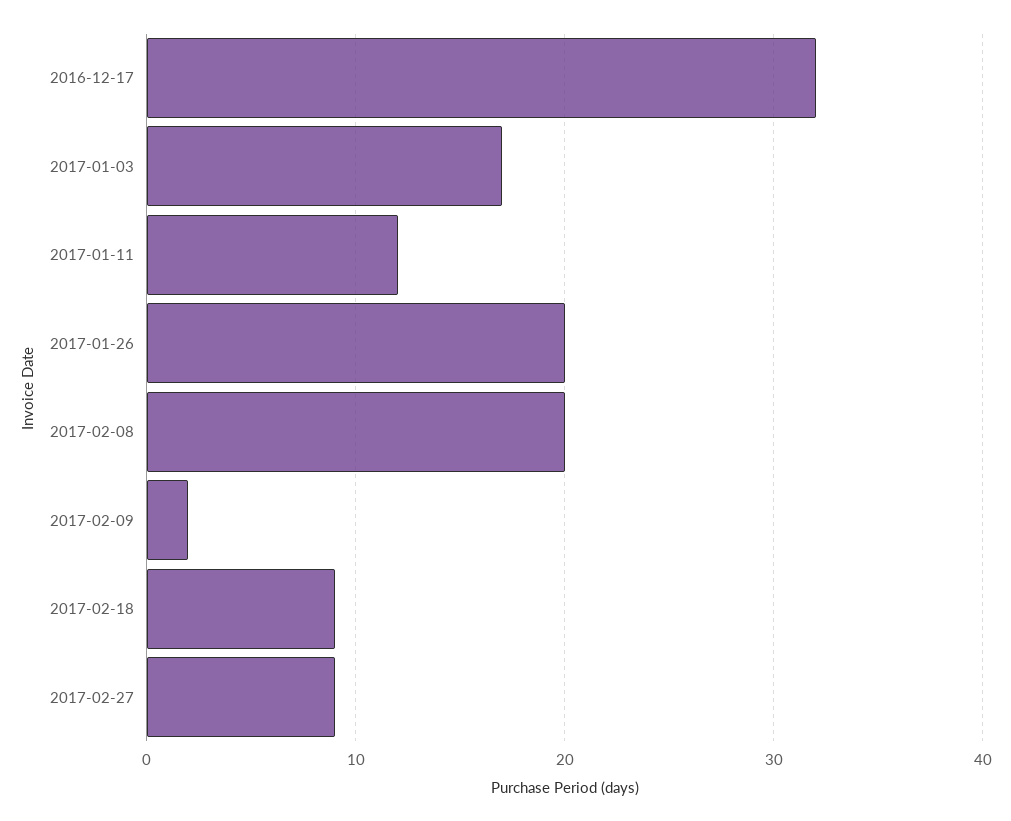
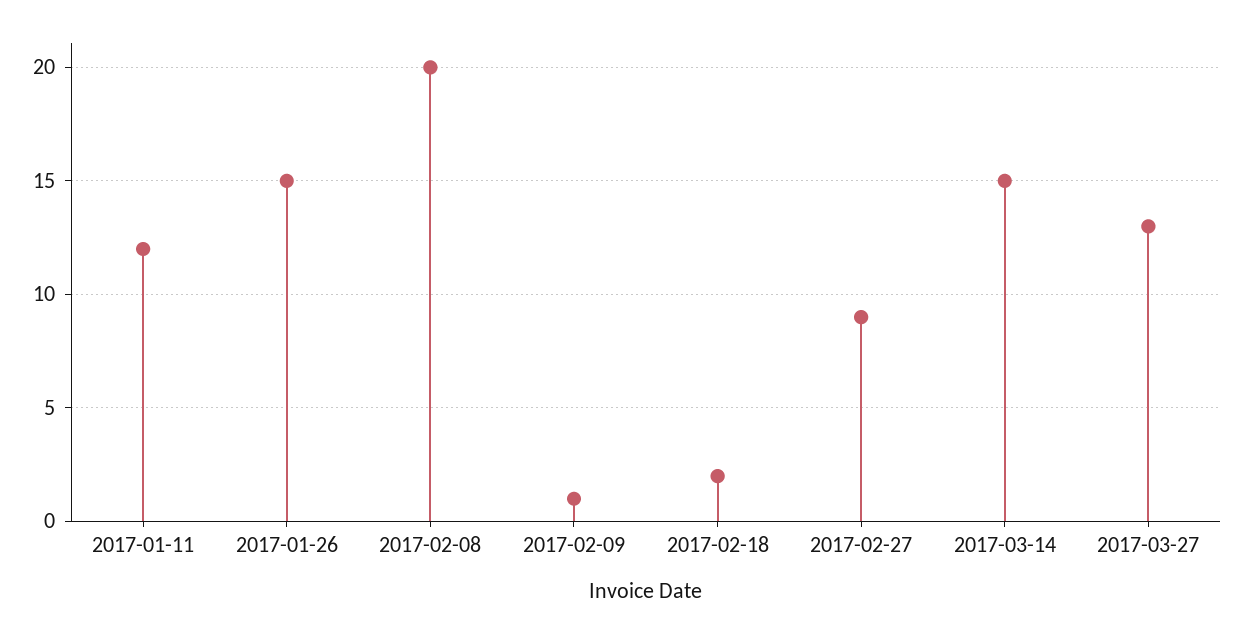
2016-12-17: 32 -> none
2017-01-03: 17 -> none
2017-01-26: 20 -> 15
2017-02-09: 2 -> 1
2017-02-18: 9 -> 2
2017-03-14: none -> 15
2017-03-27: none -> 13

